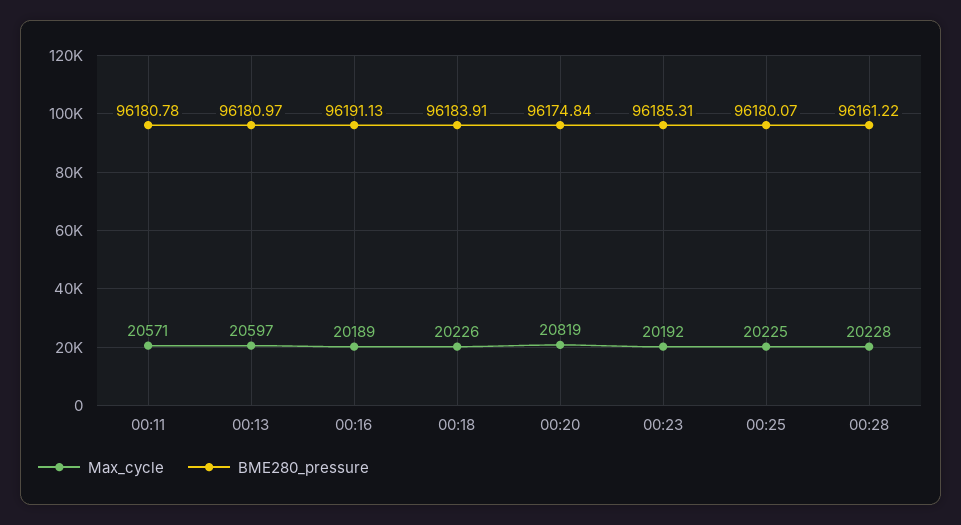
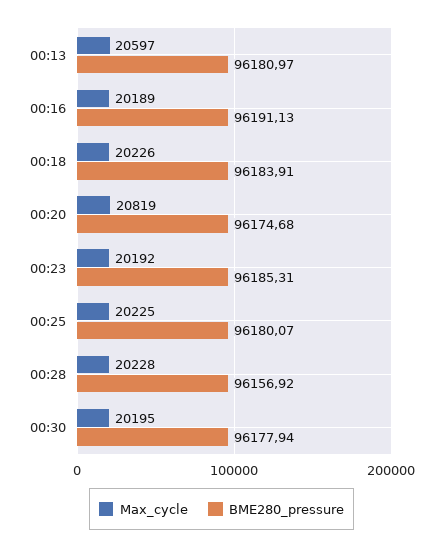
Max_cycle, 00:11: 20571 -> none
BME280_pressure, 00:11: 96180.78 -> none
BME280_pressure, 00:20: 96174.84 -> 96174.68
BME280_pressure, 00:28: 96161.22 -> 96156.92
Max_cycle, 00:30: none -> 20195
BME280_pressure, 00:30: none -> 96177.94

